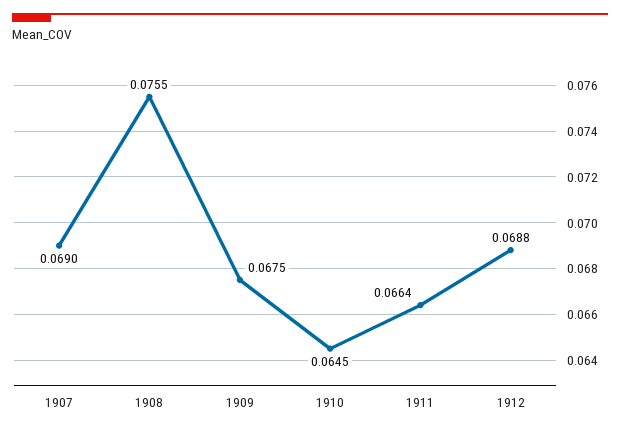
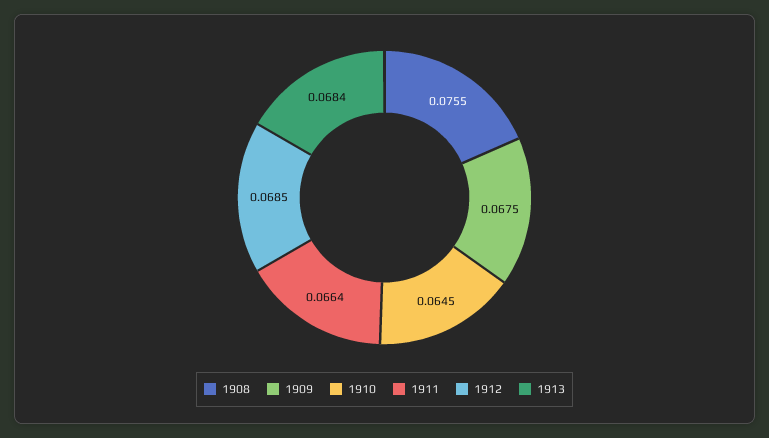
1907: 0.069 -> none
1912: 0.0688 -> 0.0685
1913: none -> 0.0684

